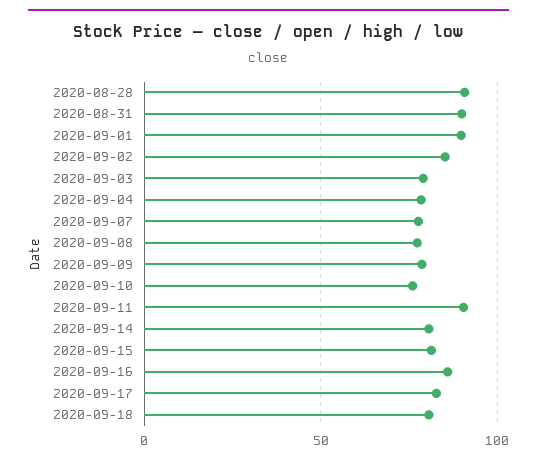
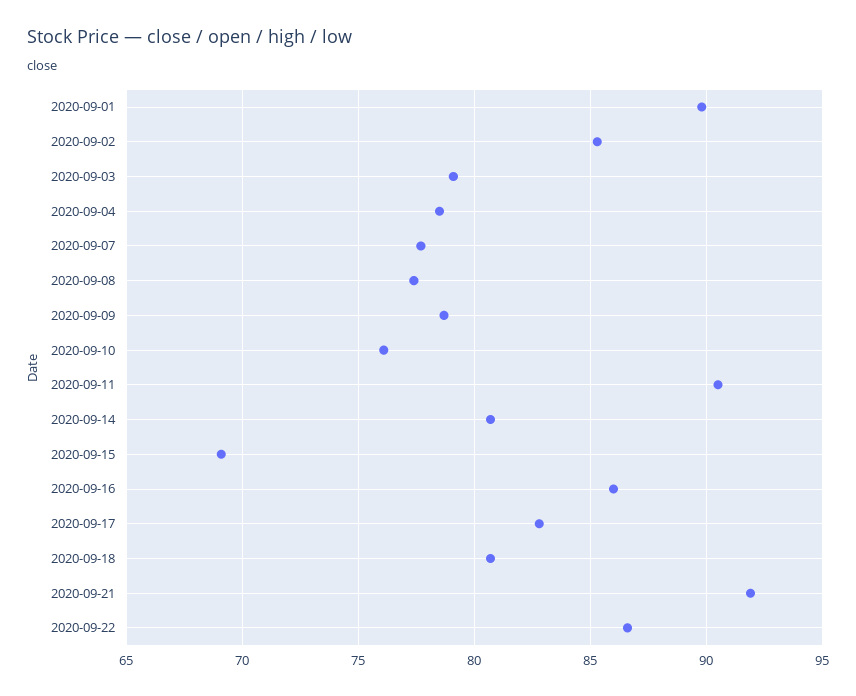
2020-08-28: 90 -> none
2020-08-31: 90 -> none
2020-09-15: 80 -> 69
2020-09-21: none -> 92
2020-09-22: none -> 86.5

